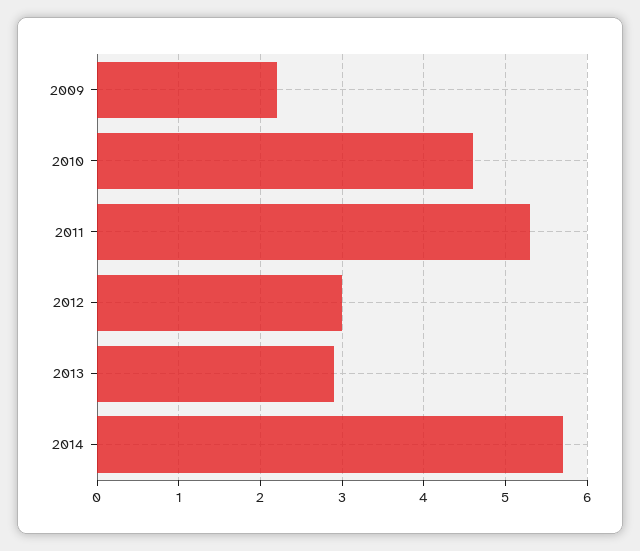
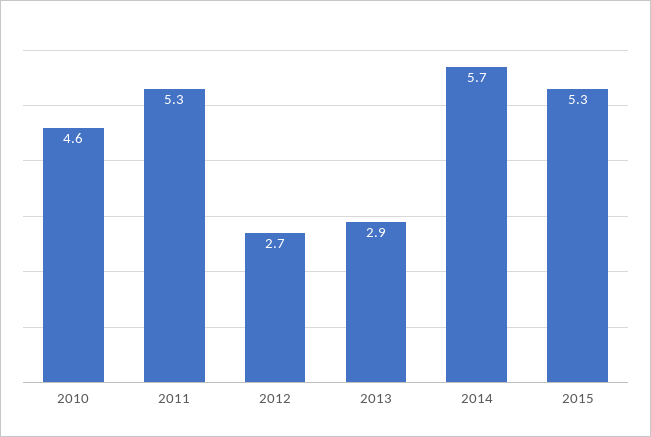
2009: 2.2 -> none
2012: 3 -> 2.7
2015: none -> 5.3

